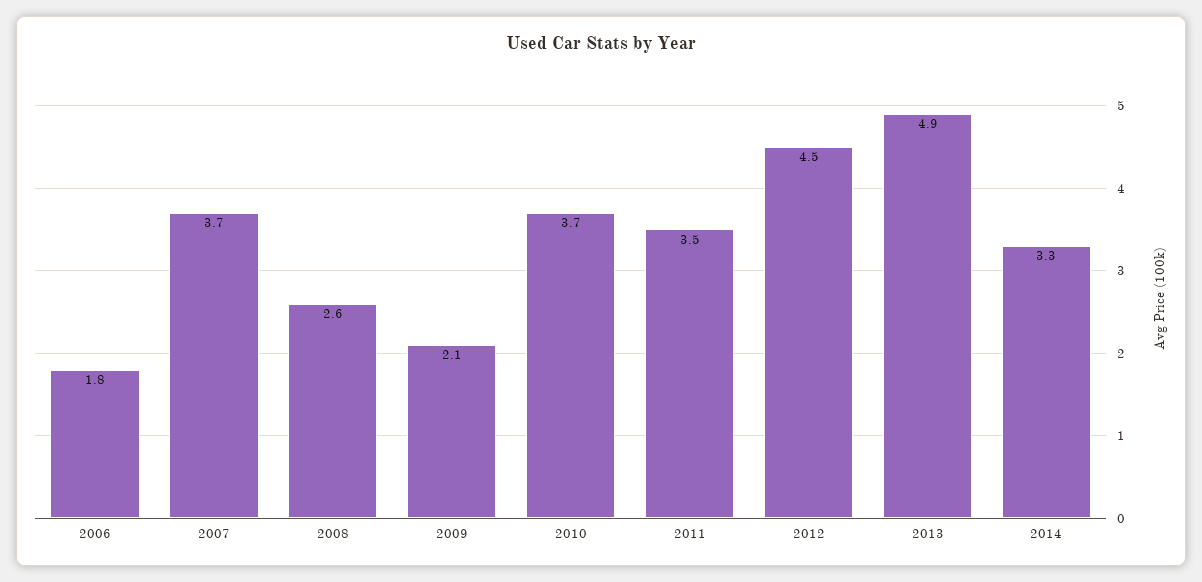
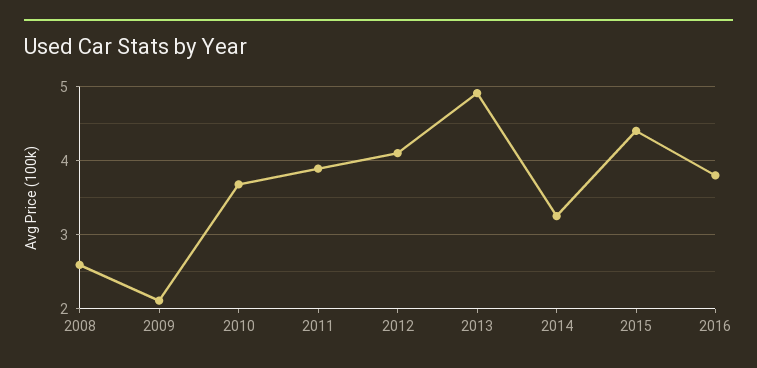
2006: 1.8 -> none
2007: 3.7 -> none
2011: 3.5 -> 3.9
2012: 4.5 -> 4.1
2015: none -> 4.4
2016: none -> 3.8

